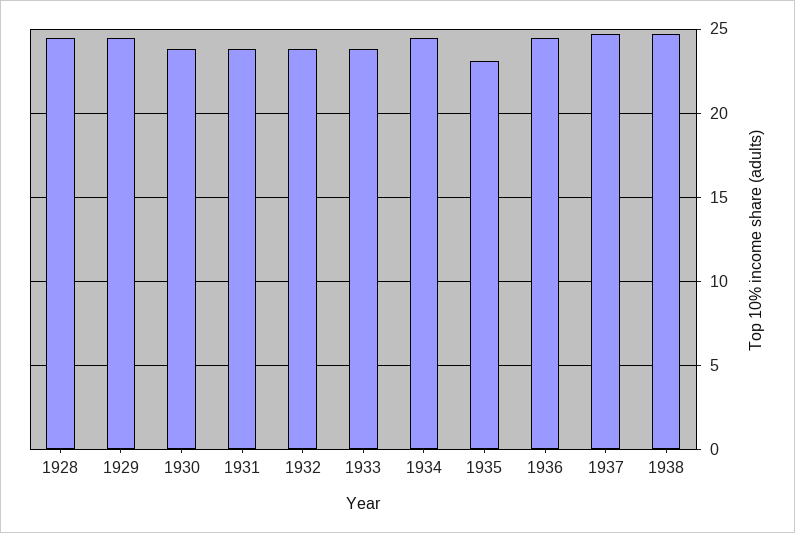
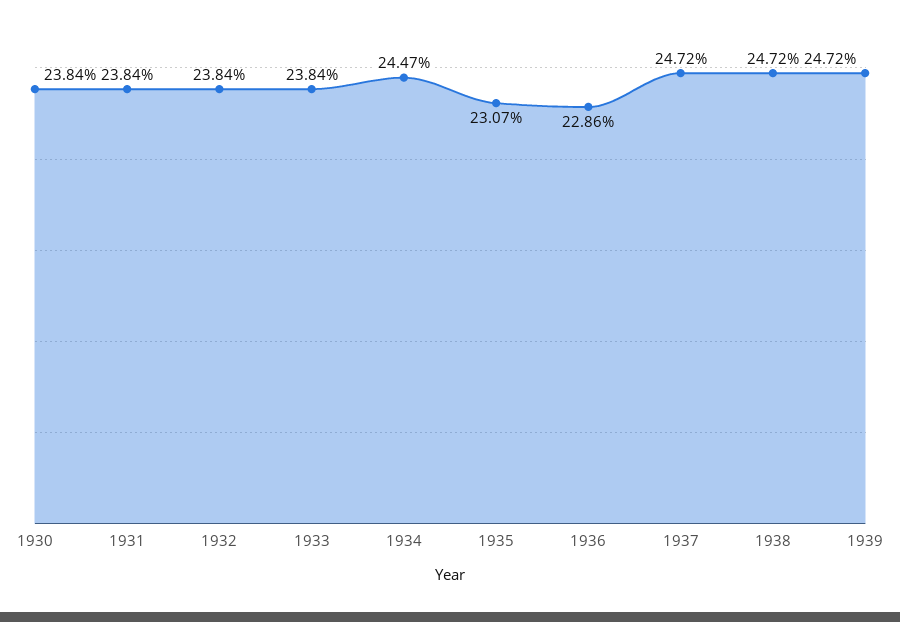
1928: 24.5 -> none
1929: 24.5 -> none
1936: 24.5 -> 22.86
1939: none -> 24.72

